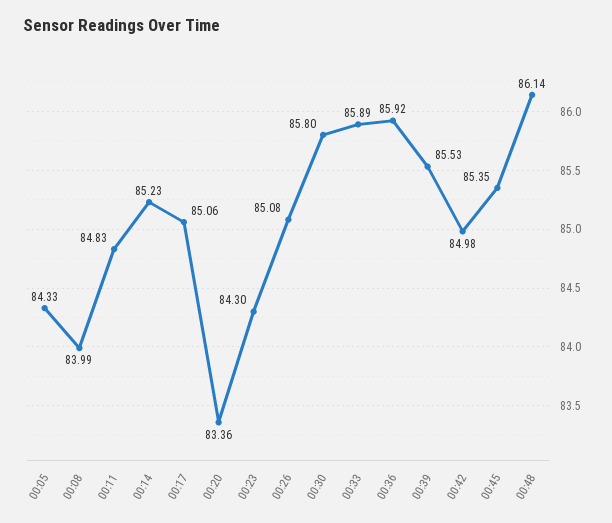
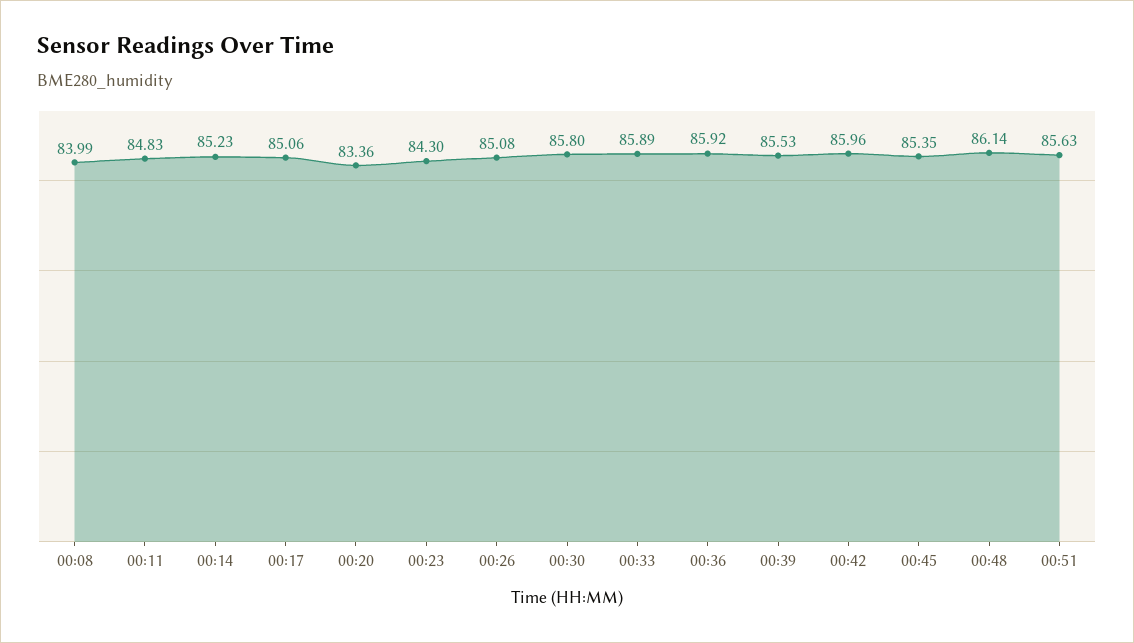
00:05: 84.33 -> none
00:42: 84.98 -> 85.96
00:51: none -> 85.63

